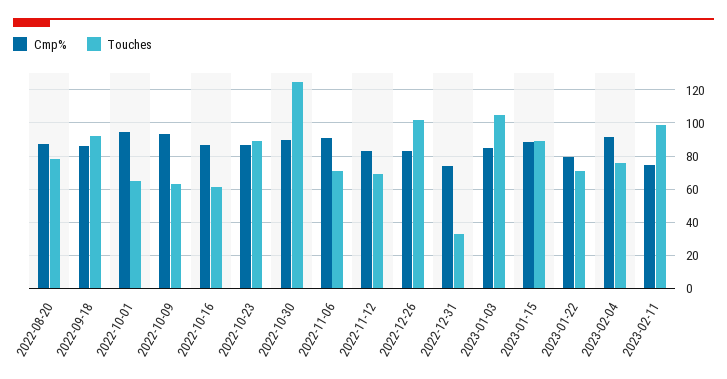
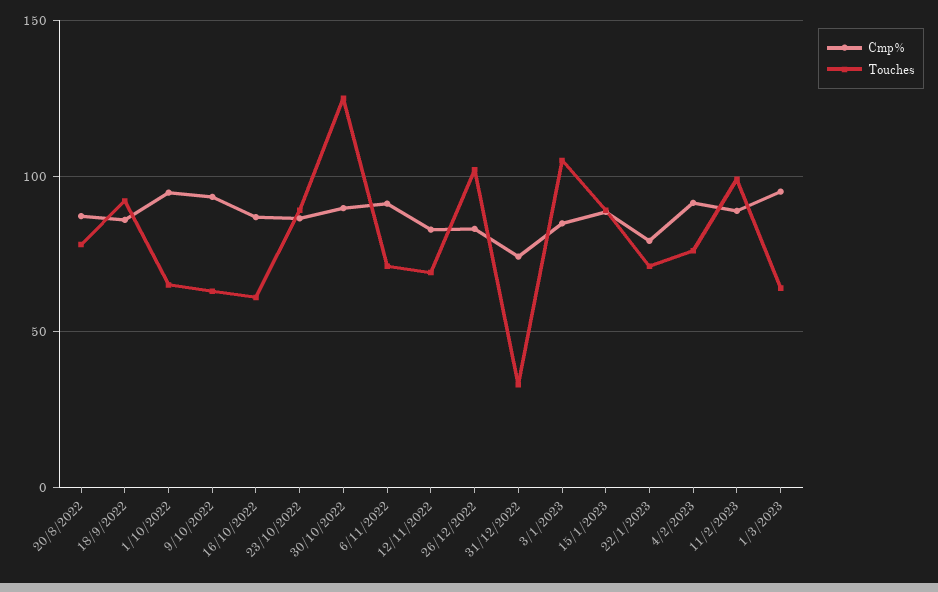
Cmp%, 2023-02-11: 75 -> 90
Cmp%, 1/3/2023: none -> 95
Touches, 1/3/2023: none -> 65

